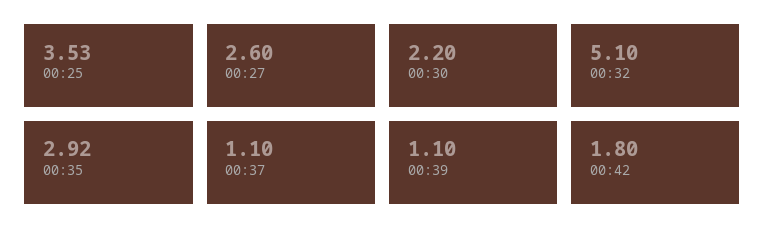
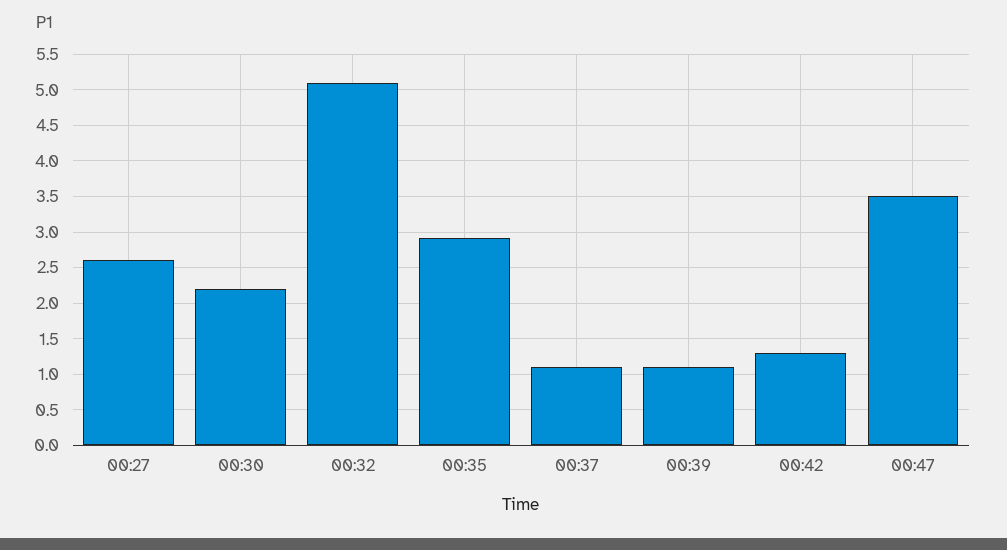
00:25: 3.53 -> none
00:42: 1.8 -> 1.3
00:47: none -> 3.5

